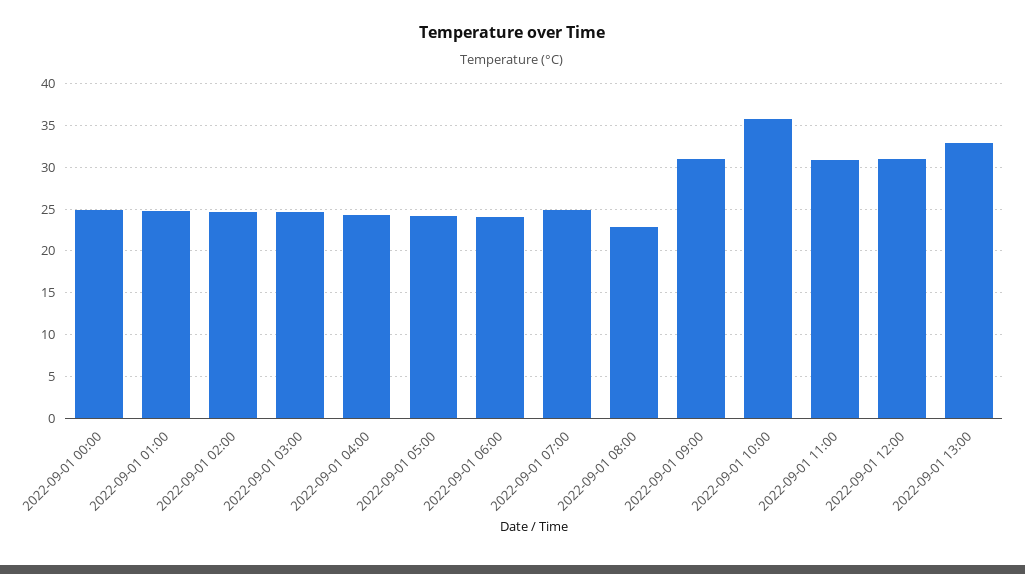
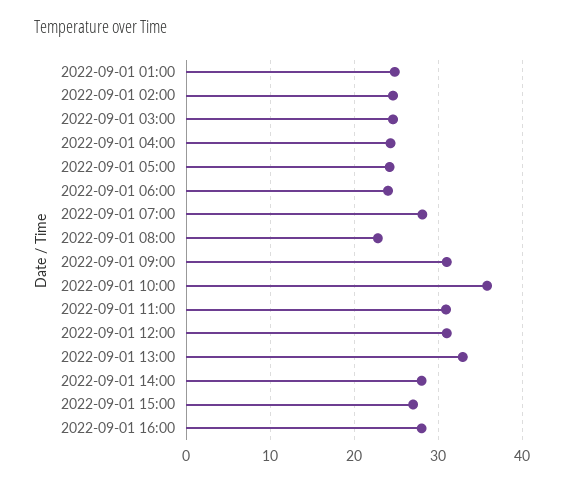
2022-09-01 00:00: 25 -> none
2022-09-01 07:00: 25 -> 28
2022-09-01 14:00: none -> 28
2022-09-01 15:00: none -> 27
2022-09-01 16:00: none -> 28

